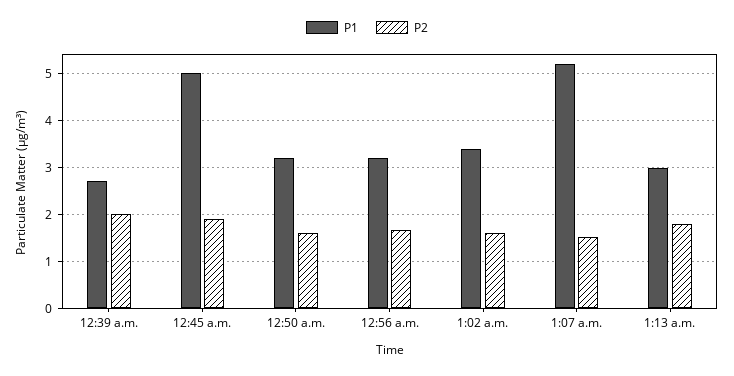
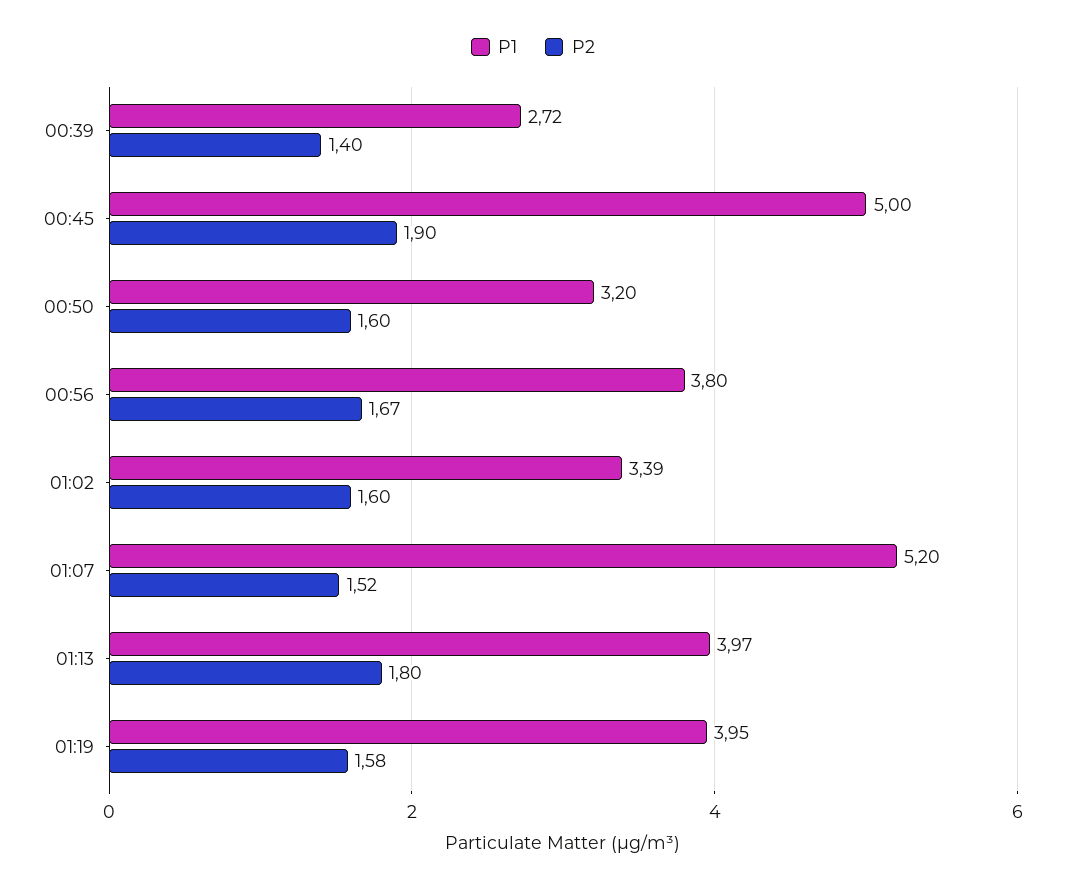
P2, 12:39 a.m.: 2 -> 1.4
P1, 12:56 a.m.: 3.2 -> 3.8
P1, 1:13 a.m.: 3 -> 3.97
P1, 01:19: none -> 3.95
P2, 01:19: none -> 1.58

